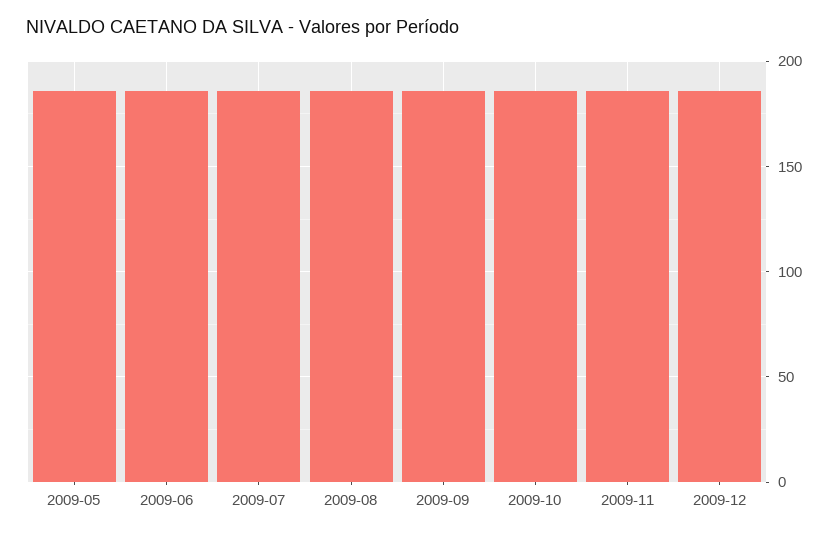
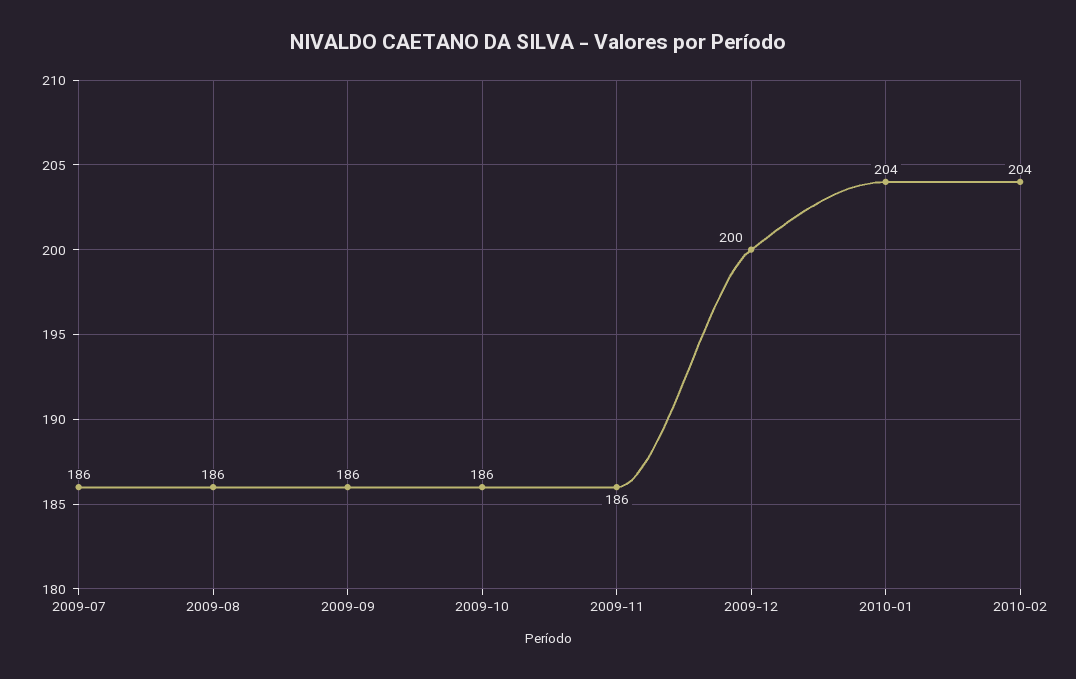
2009-05: 185 -> none
2009-06: 185 -> none
2009-12: 185 -> 200
2010-01: none -> 204
2010-02: none -> 204

